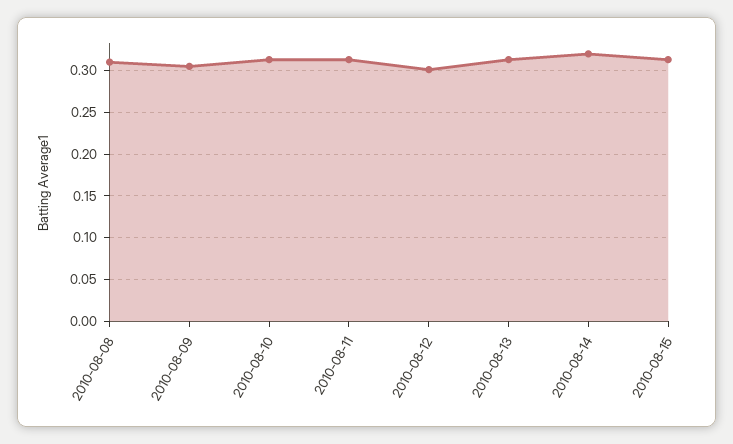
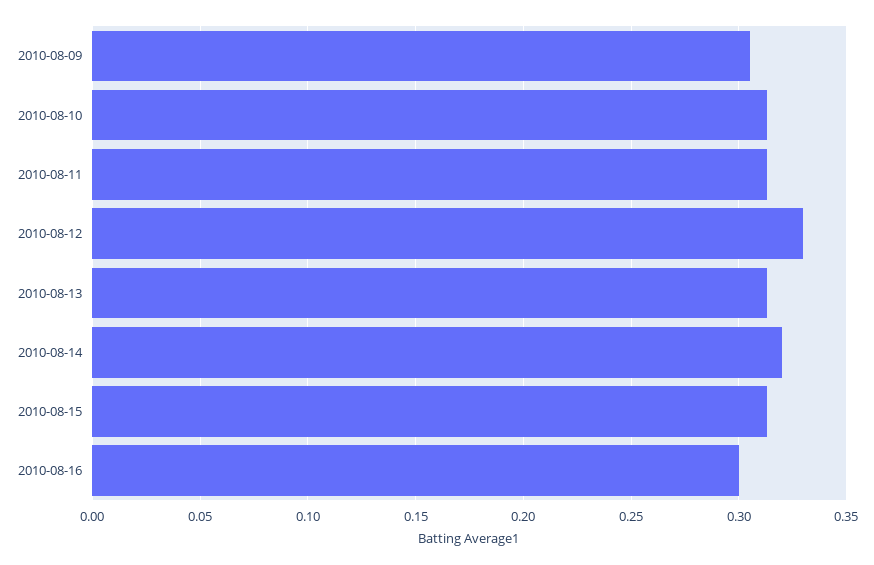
2010-08-08: 0.31 -> none
2010-08-12: 0.3 -> 0.33
2010-08-16: none -> 0.3

